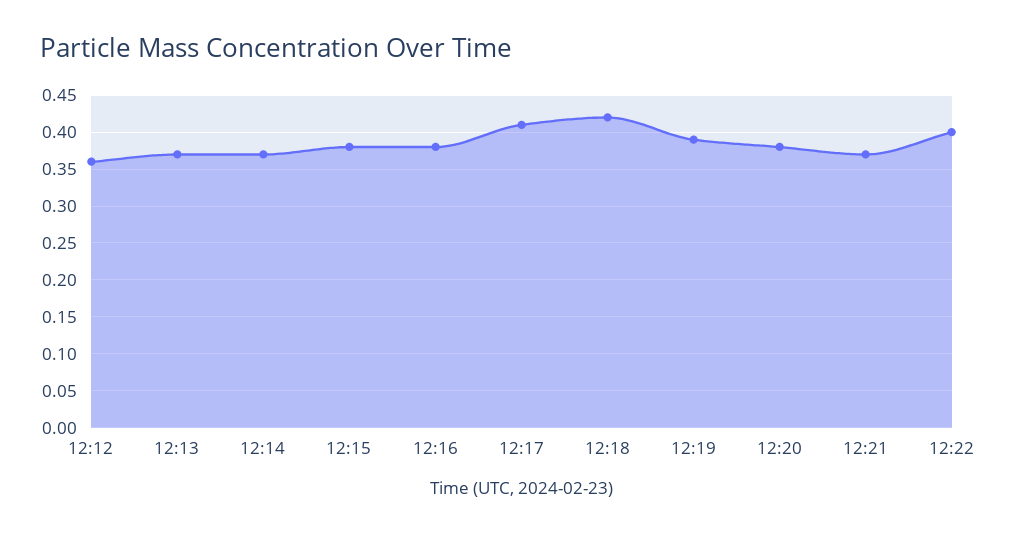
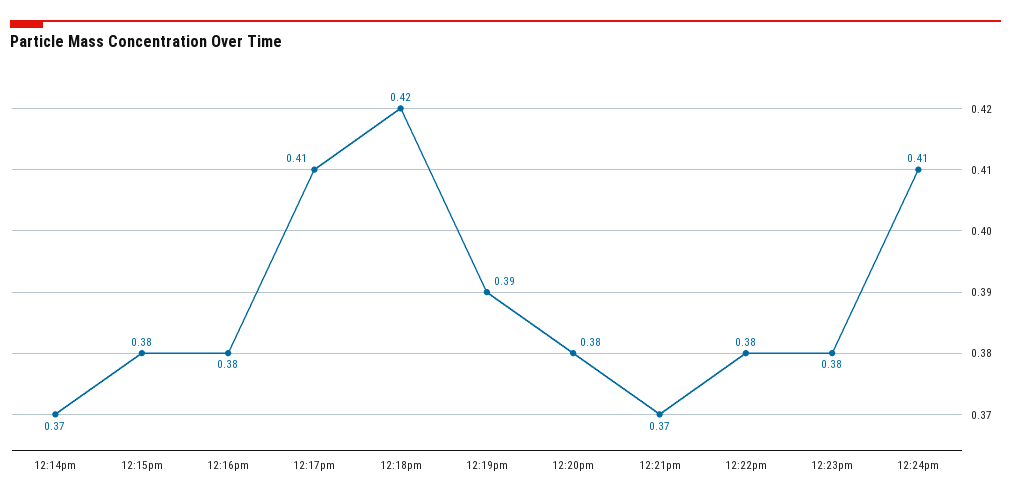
12:12: 0.36 -> none
12:13: 0.37 -> none
12:22: 0.4 -> 0.38
12:23pm: none -> 0.38
12:24pm: none -> 0.41

